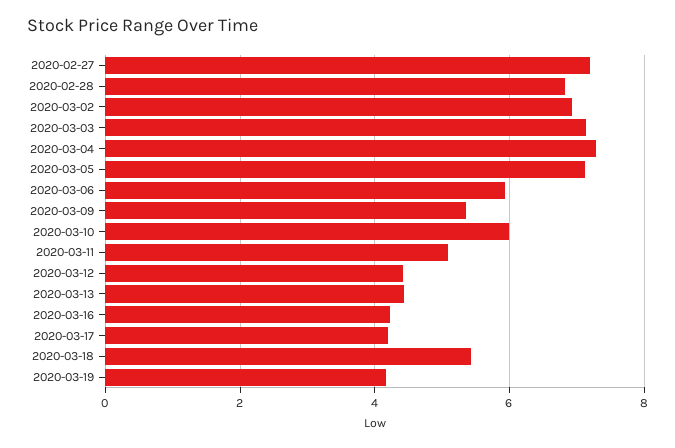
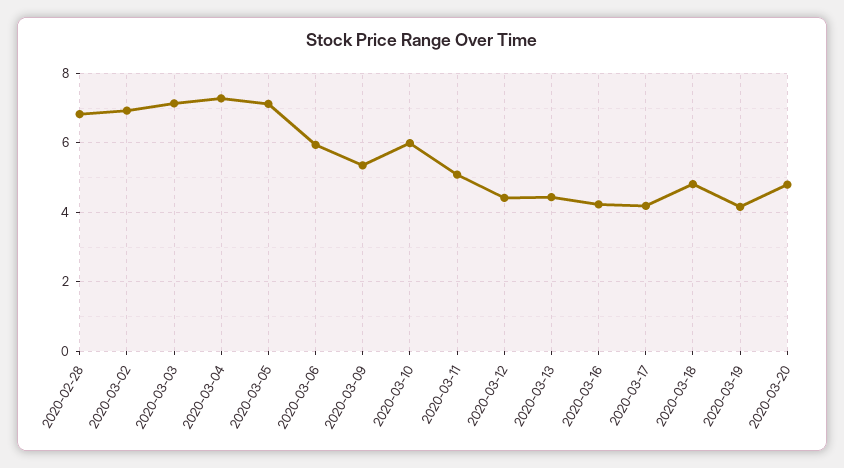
2020-02-27: 7.2 -> none
2020-03-18: 5.4 -> 4.8
2020-03-20: none -> 4.8

